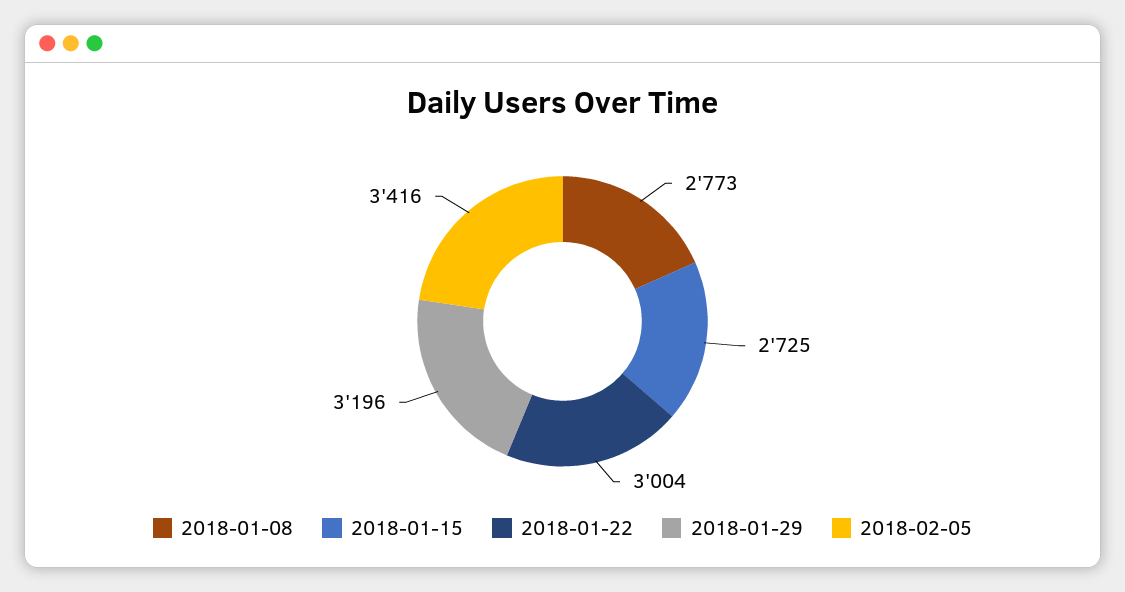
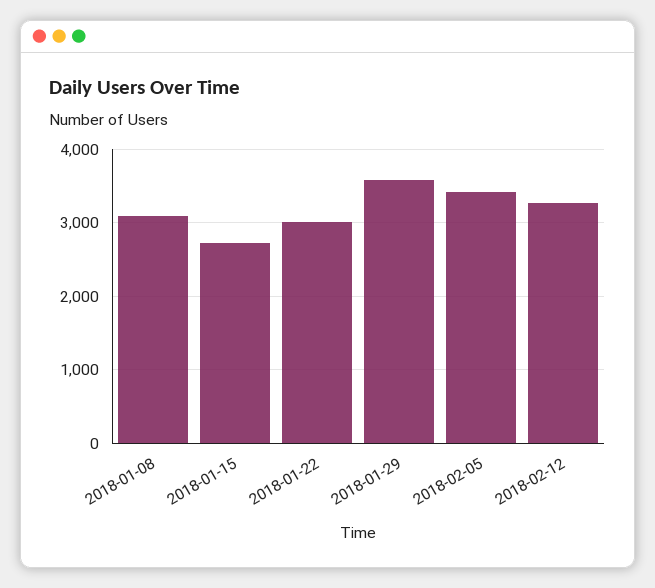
2018-01-08: 2773 -> 3100
2018-01-29: 3196 -> 3600
2018-02-12: none -> 3300

